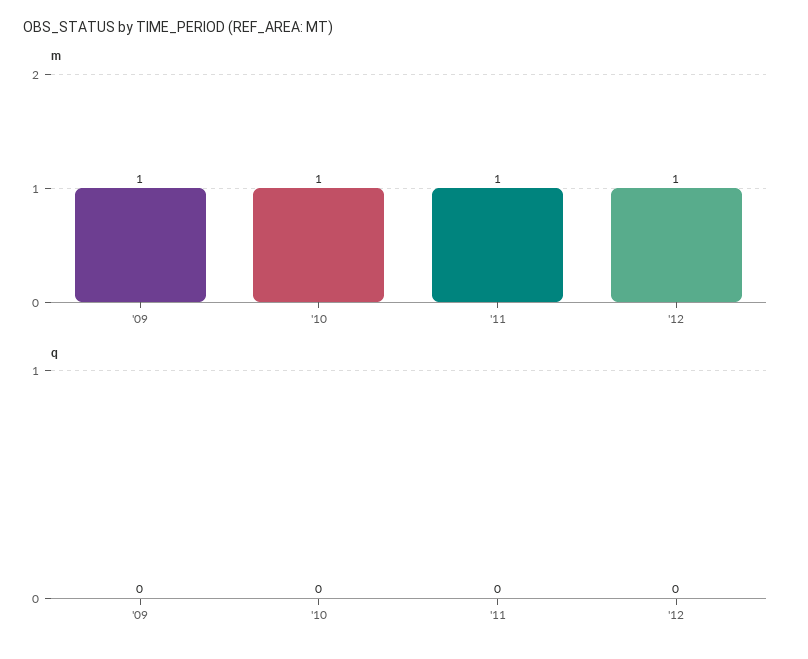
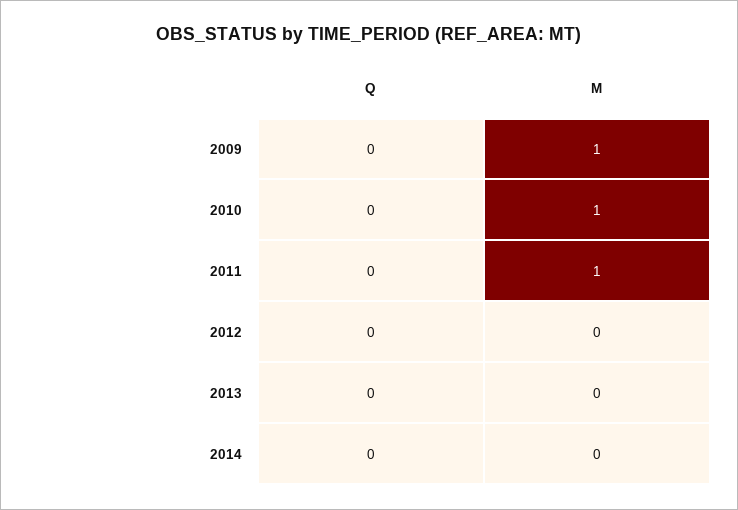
m, '12: 1 -> 0
q, 2013: none -> 0
m, 2013: none -> 0
q, 2014: none -> 0
m, 2014: none -> 0

